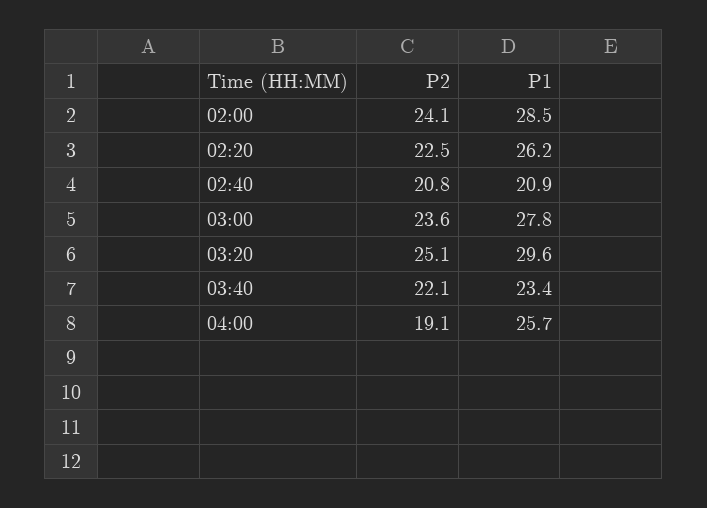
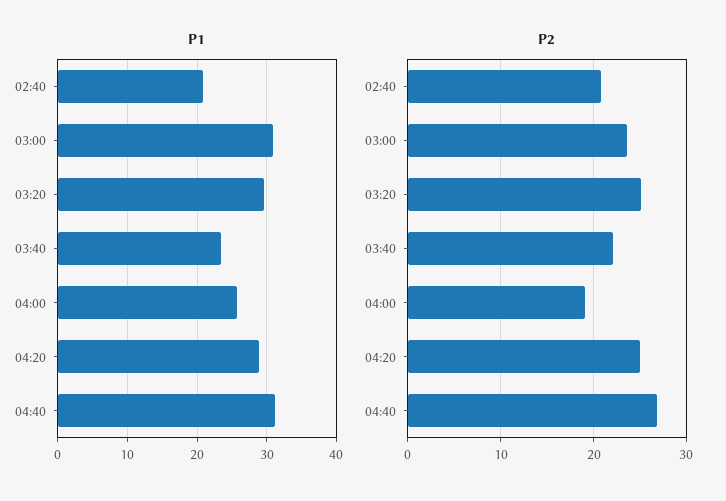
P2, 02:00: 24.1 -> none
P1, 02:00: 28.5 -> none
P2, 02:20: 22.5 -> none
P1, 02:20: 26.2 -> none
P1, 03:00: 27.8 -> 31
P1, 04:20: none -> 29
P1, 04:40: none -> 31
P2, 04:20: none -> 25
P2, 04:40: none -> 27

